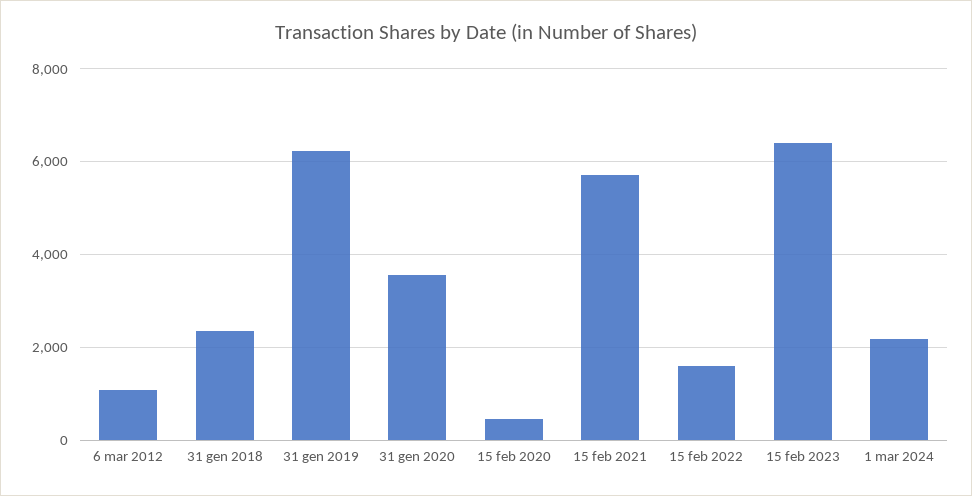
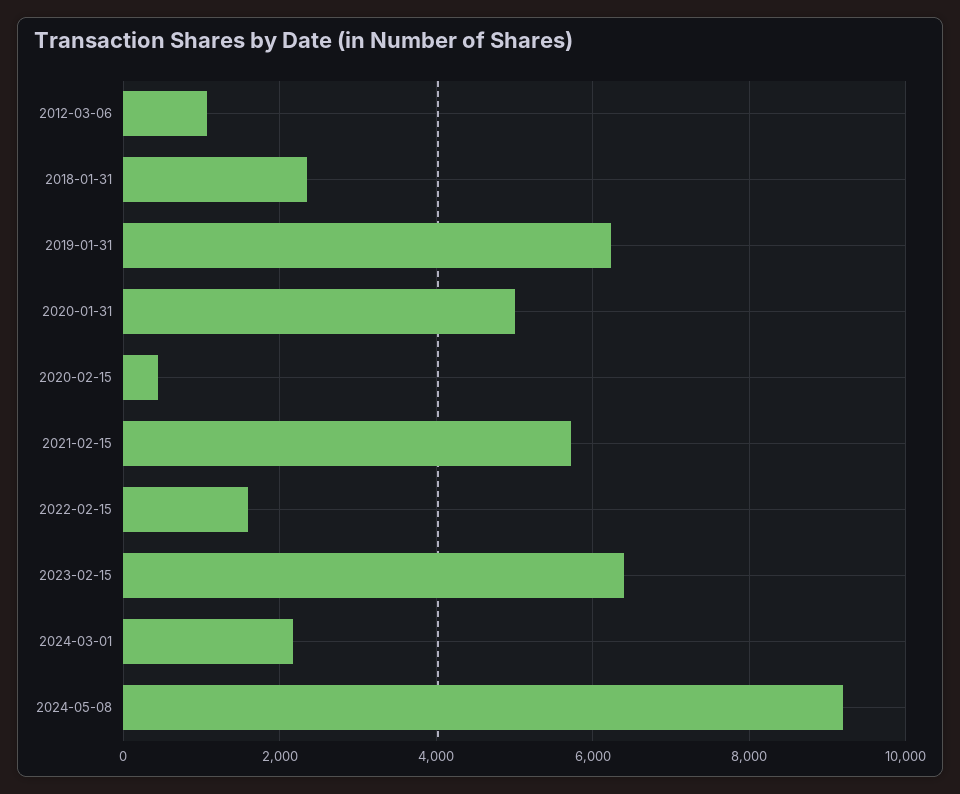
31 gen 2020: 3600 -> 5000
2024-05-08: none -> 9200

